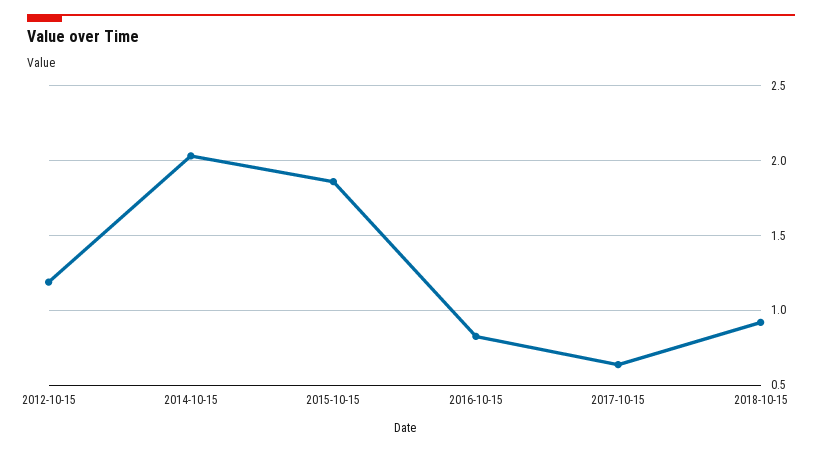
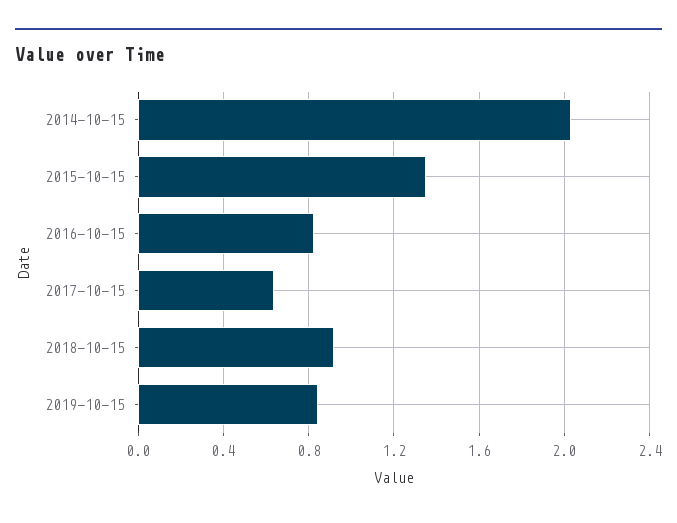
2012-10-15: 1.2 -> none
2015-10-15: 1.85 -> 1.35
2019-10-15: none -> 0.85

